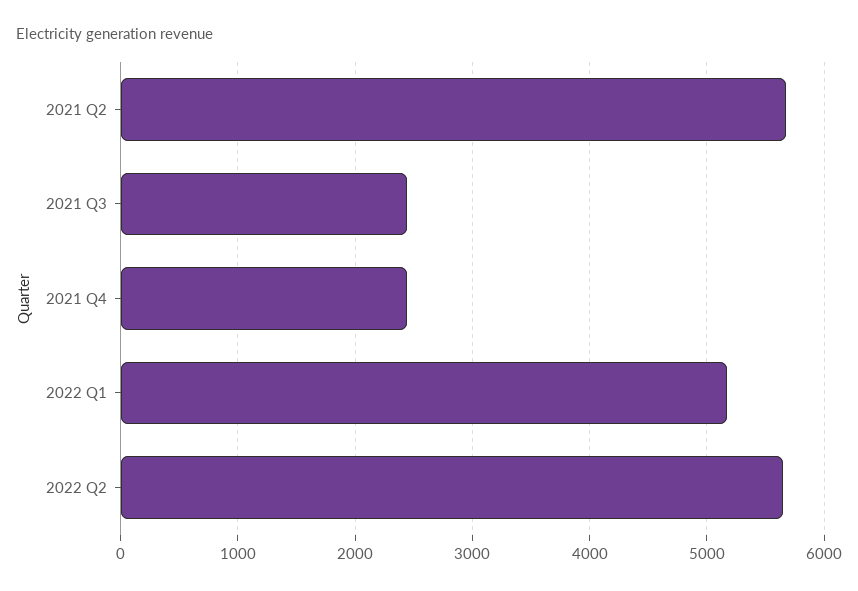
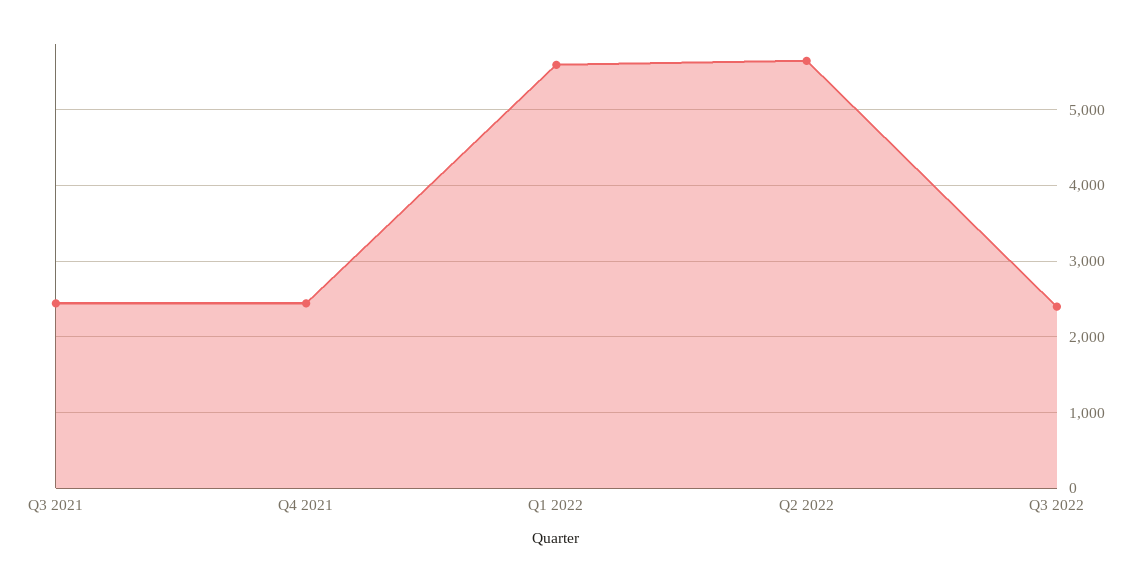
2021 Q2: 5700 -> none
2022 Q1: 5200 -> 5600
Q3 2022: none -> 2400

